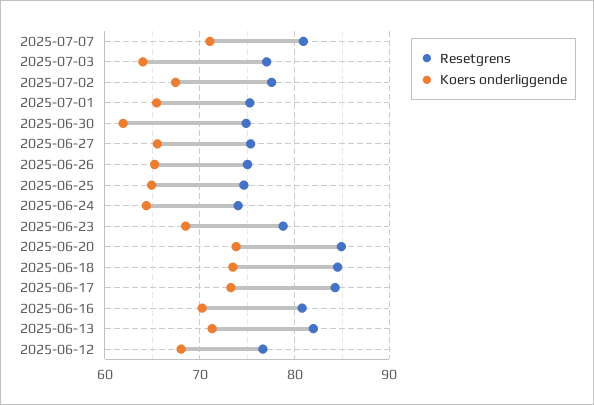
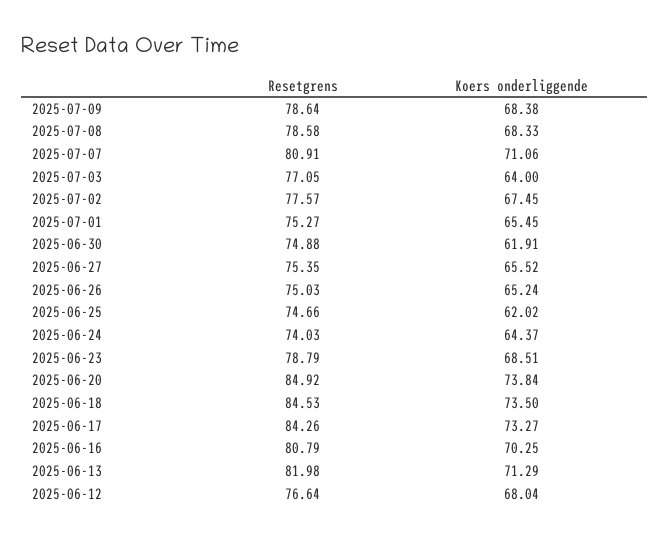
Koers onderliggende, 2025-06-25: 65 -> 62.02
Resetgrens, 2025-07-09: none -> 78.64
Koers onderliggende, 2025-07-09: none -> 68.38
Resetgrens, 2025-07-08: none -> 78.58
Koers onderliggende, 2025-07-08: none -> 68.33

